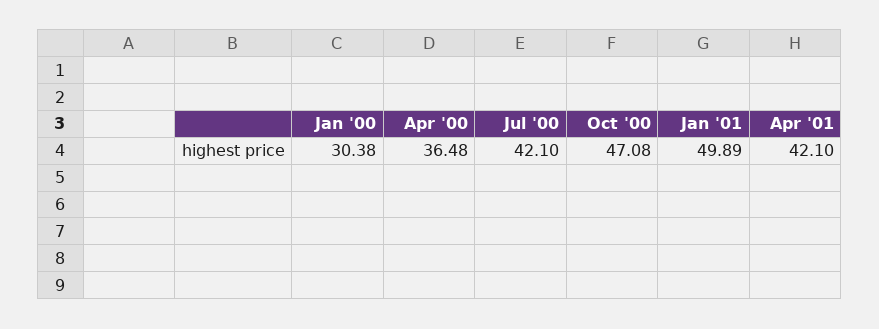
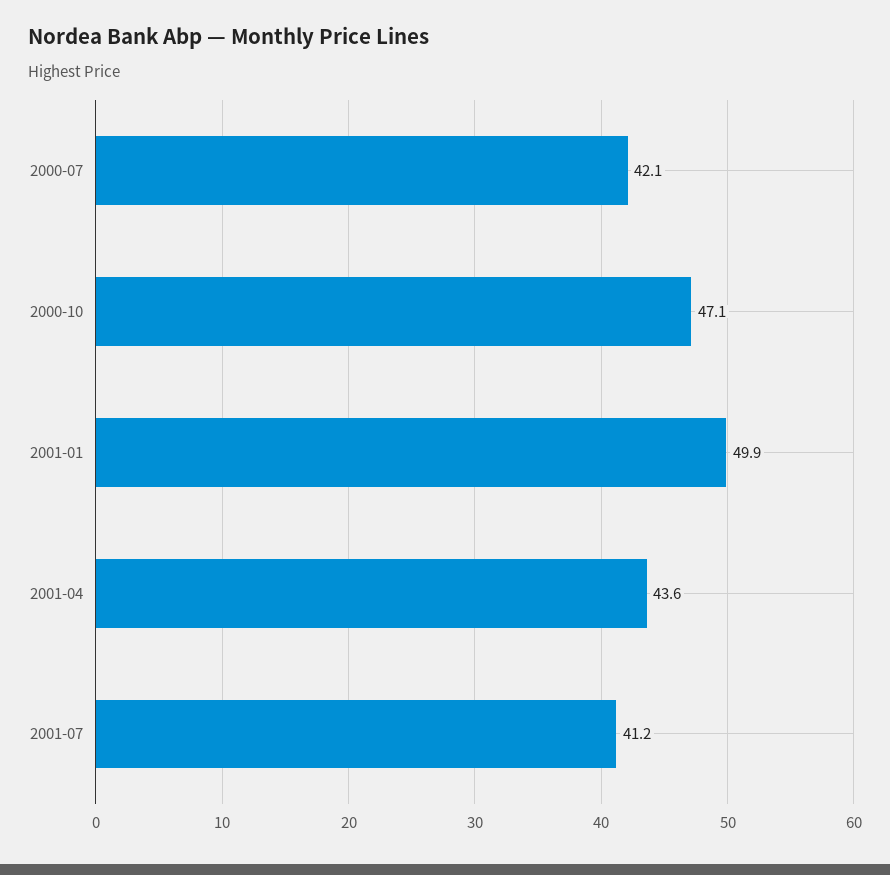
Jan '00: 30.38 -> none
Apr '00: 36.48 -> none
Apr '01: 42.1 -> 43.6
2001-07: none -> 41.2

